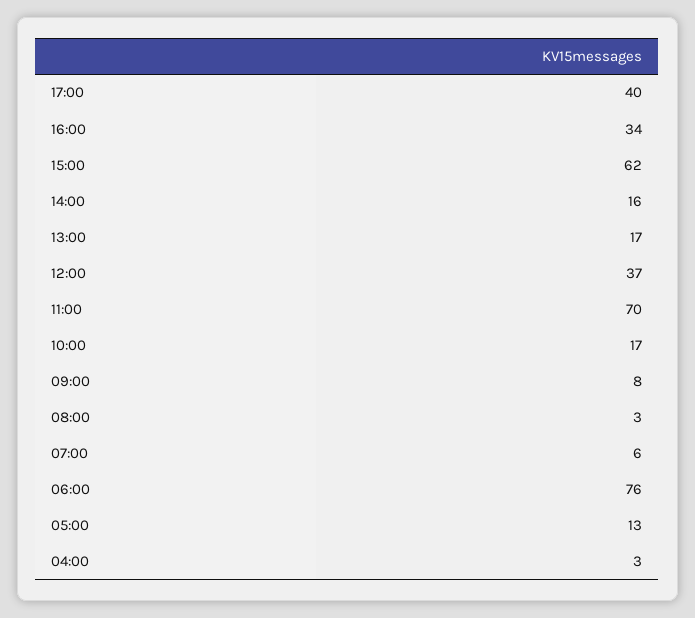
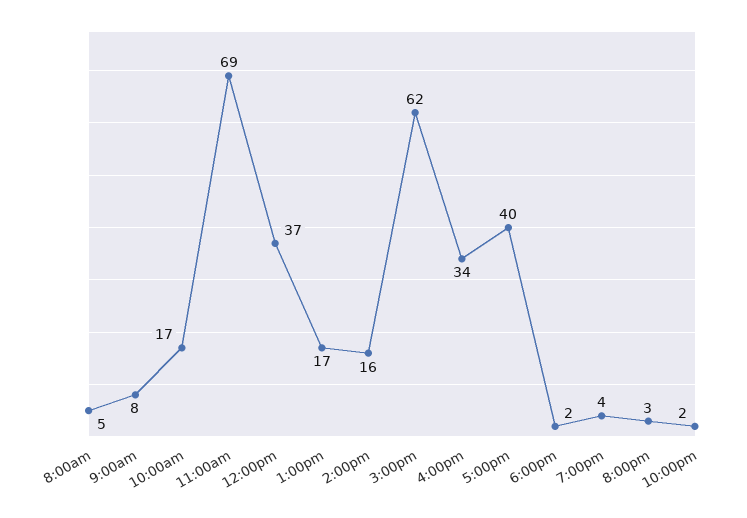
11:00: 70 -> 69
08:00: 3 -> 5
07:00: 6 -> none
06:00: 76 -> none
05:00: 13 -> none
04:00: 3 -> none
6:00pm: none -> 2
7:00pm: none -> 4
8:00pm: none -> 3
10:00pm: none -> 2

